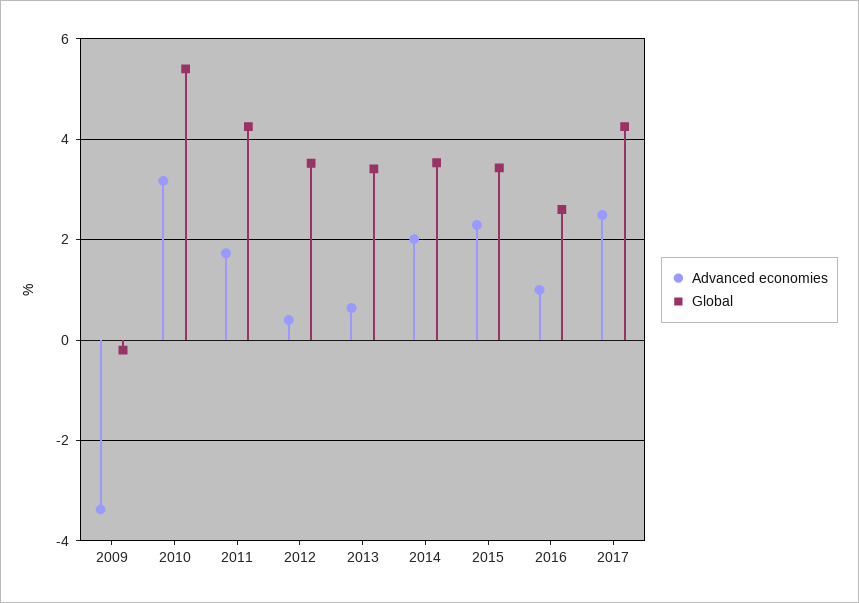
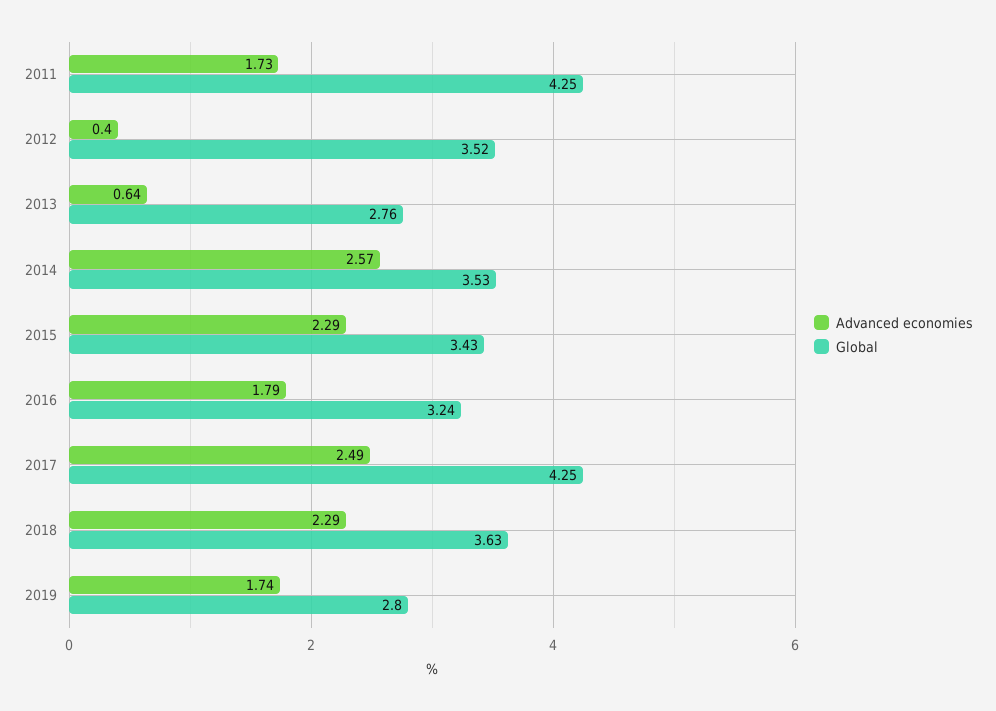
Advanced economies, 2009: -3.4 -> none
Global, 2009: -0.2 -> none
Advanced economies, 2010: 3.2 -> none
Global, 2010: 5.4 -> none
Global, 2013: 3.4 -> 2.76
Advanced economies, 2014: 2 -> 2.57
Advanced economies, 2016: 1 -> 1.79
Global, 2016: 2.6 -> 3.24
Advanced economies, 2018: none -> 2.29
Global, 2018: none -> 3.63
Advanced economies, 2019: none -> 1.74
Global, 2019: none -> 2.8

